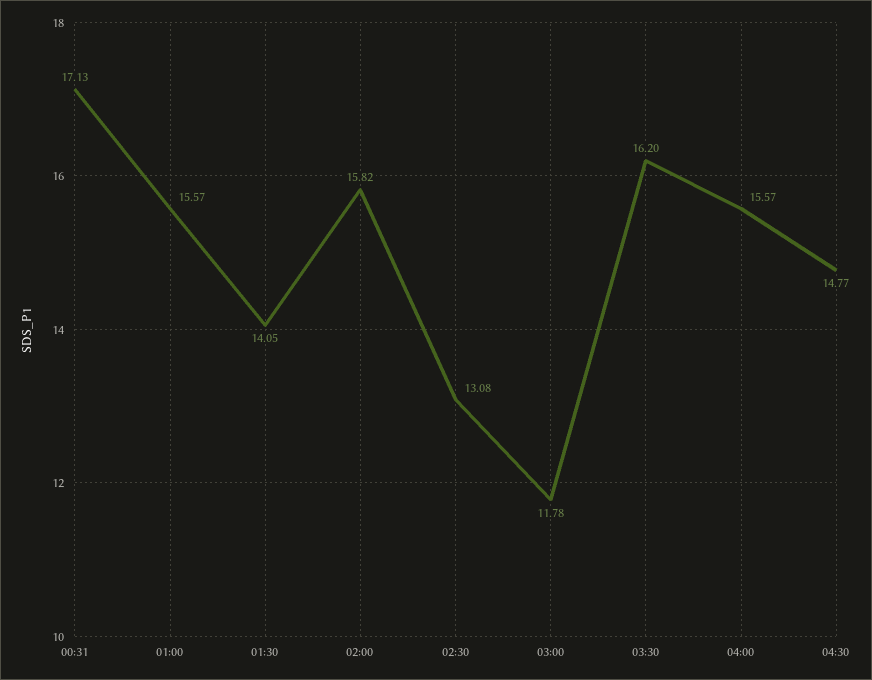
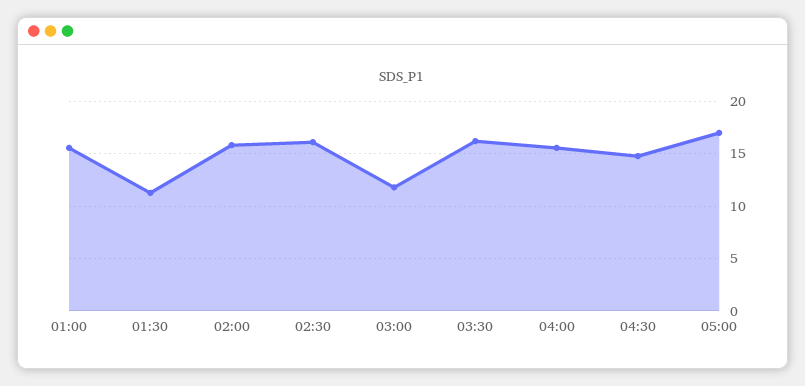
00:31: 17.13 -> none
01:30: 14.05 -> 11
02:30: 13.08 -> 16
05:00: none -> 17

